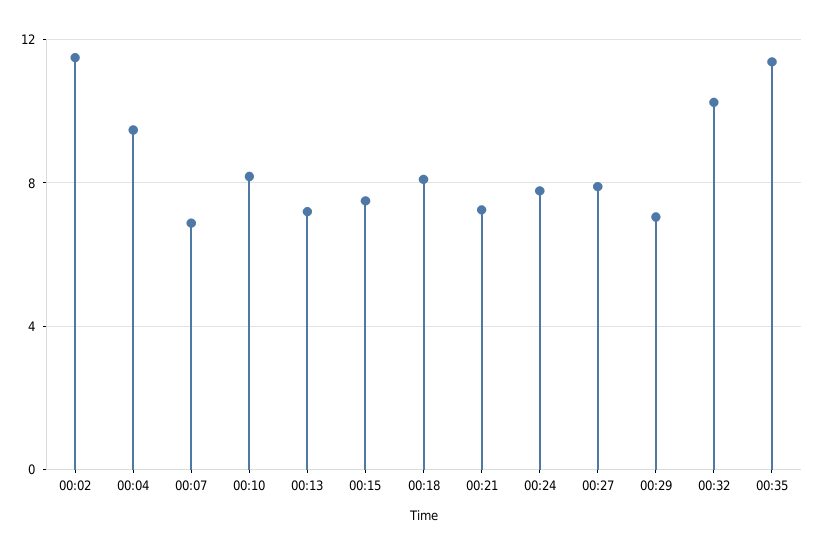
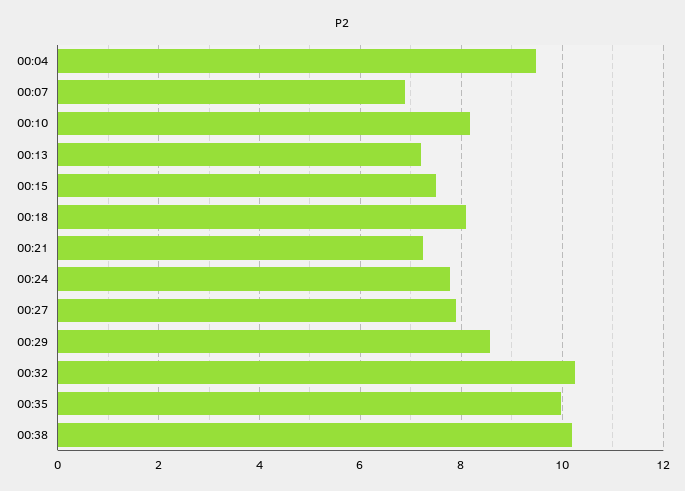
00:02: 11.5 -> none
00:29: 7 -> 8.6
00:35: 11.5 -> 10
00:38: none -> 10.2

